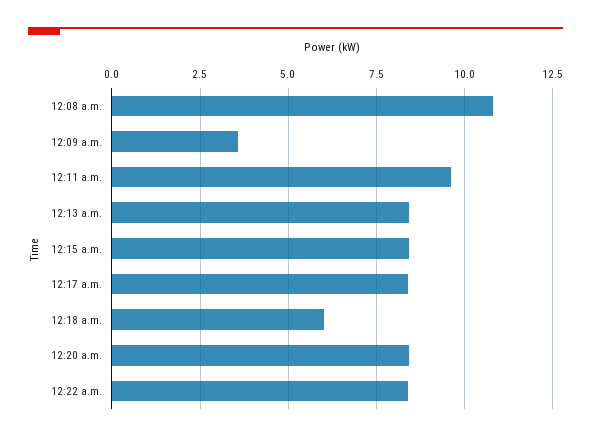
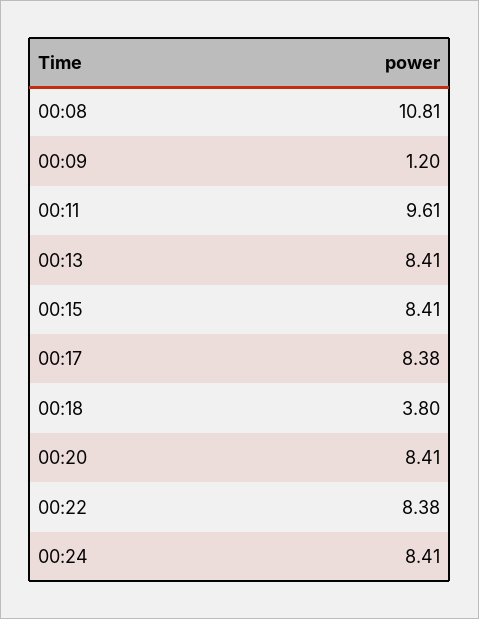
12:09 a.m.: 3.5 -> 1.2
12:18 a.m.: 6 -> 3.8
00:24: none -> 8.41

